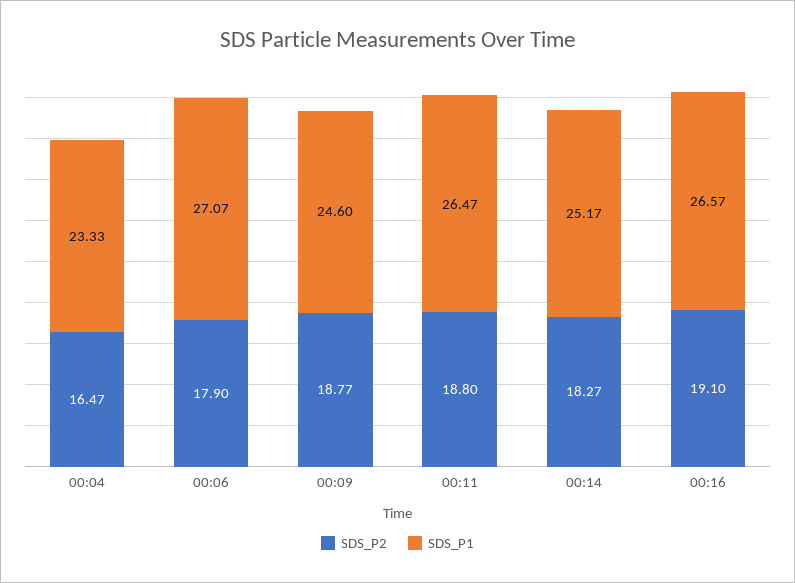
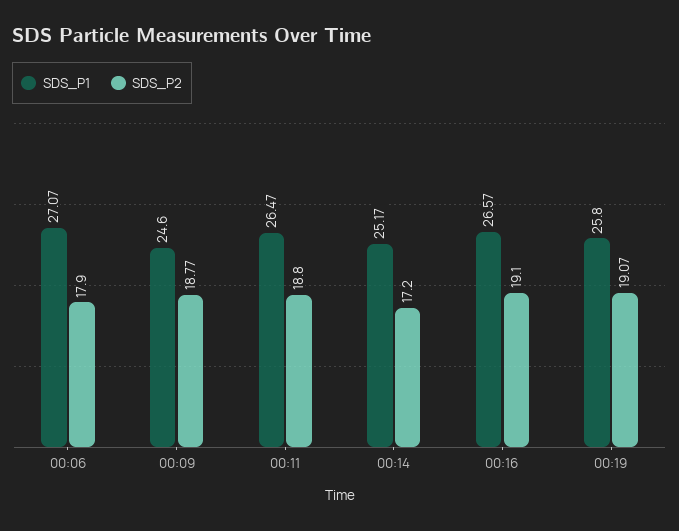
SDS_P2, 00:04: 16.47 -> none
SDS_P1, 00:04: 23.33 -> none
SDS_P2, 00:14: 18.27 -> 17.2
SDS_P1, 00:19: none -> 25.8
SDS_P2, 00:19: none -> 19.07

